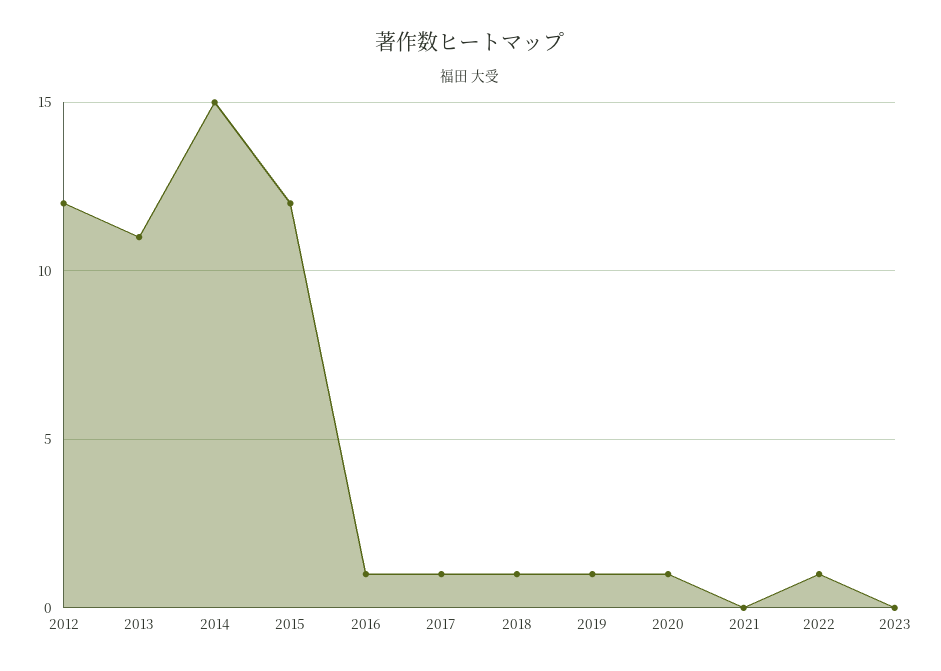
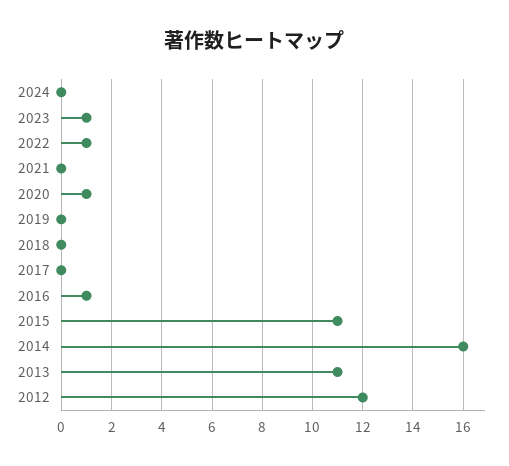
2014: 15 -> 16
2015: 12 -> 11
2017: 1 -> 0
2018: 1 -> 0
2019: 1 -> 0
2023: 0 -> 1
2024: none -> 0

